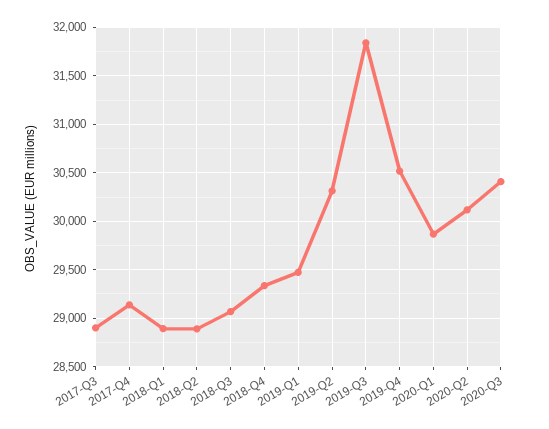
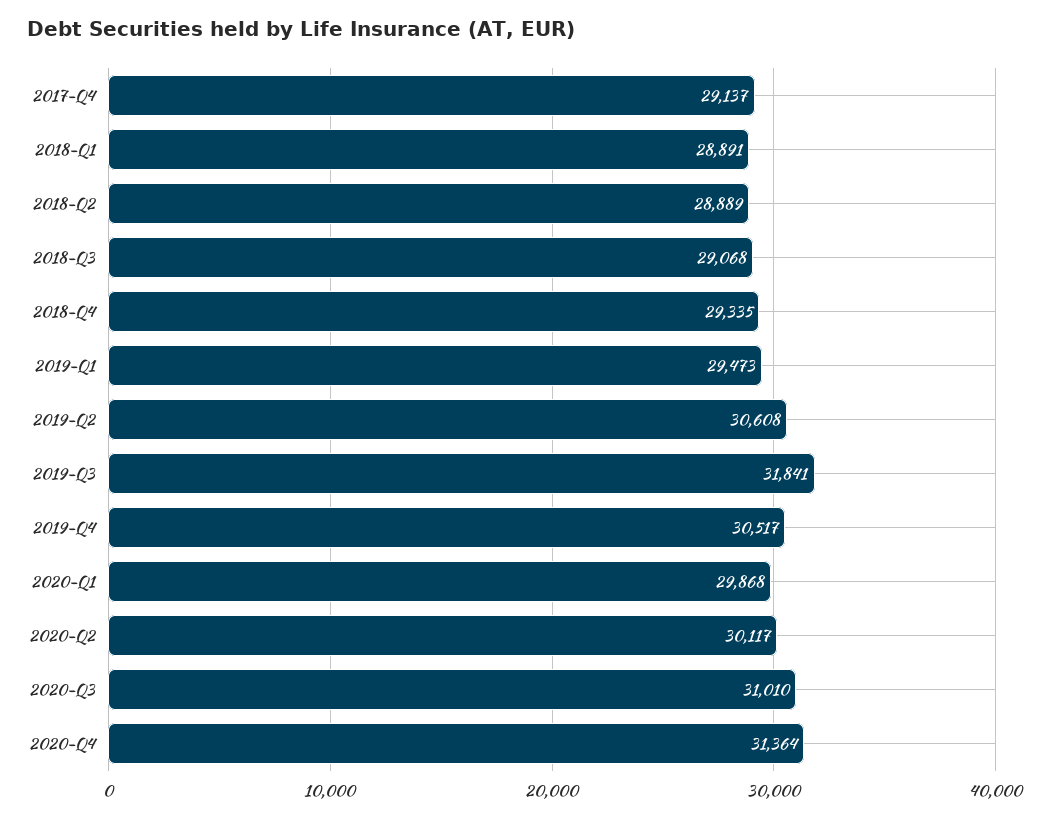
2017-Q3: 28900 -> none
2019-Q2: 30300 -> 30608
2020-Q3: 30400 -> 31010
2020-Q4: none -> 31364

